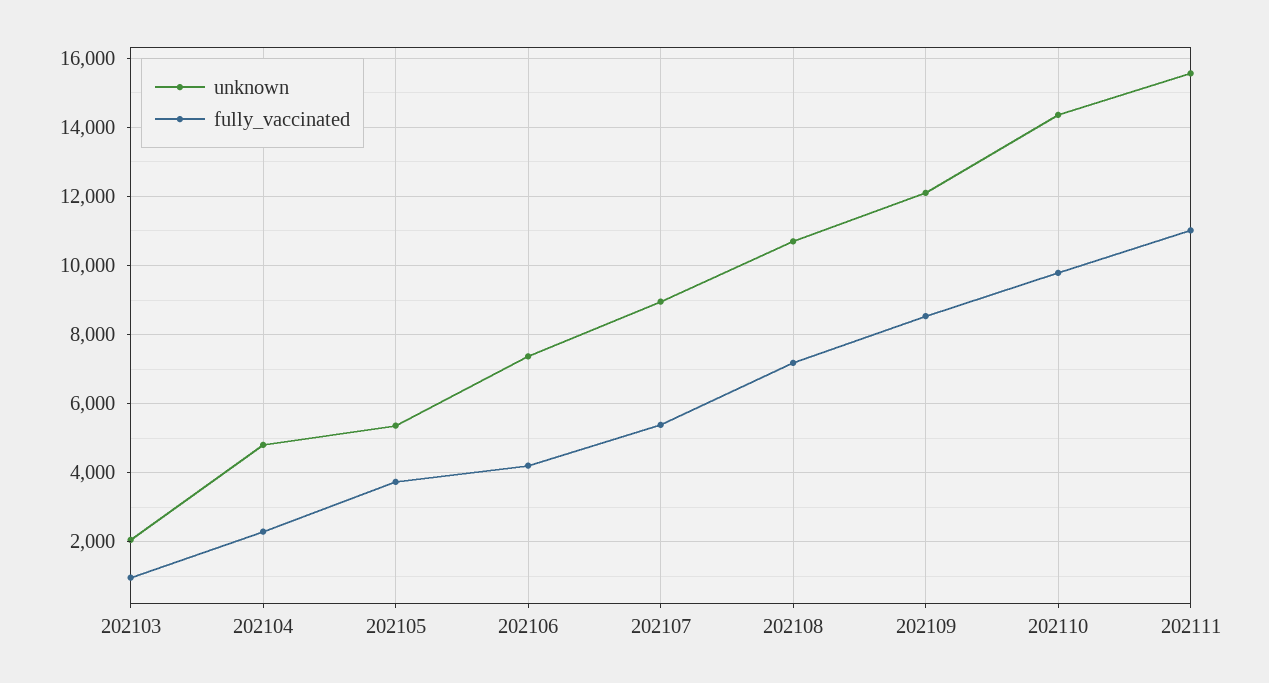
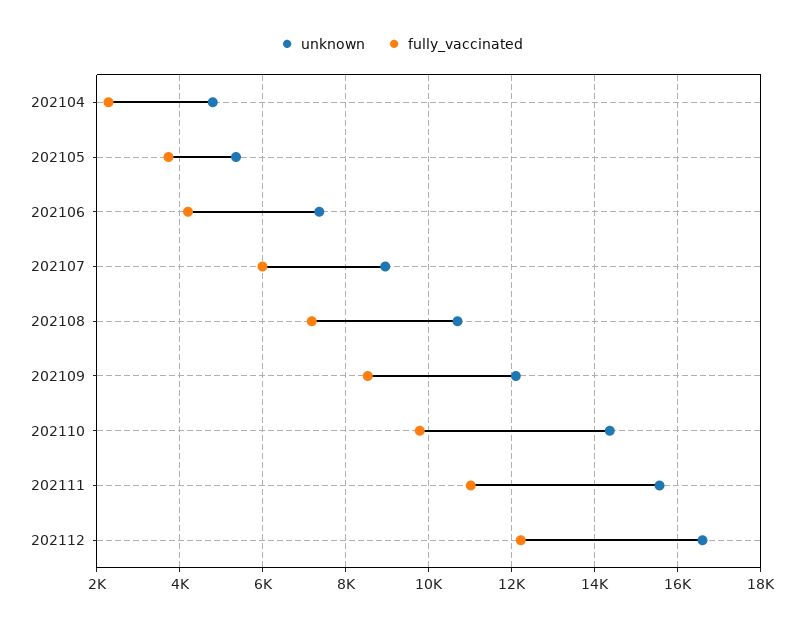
unknown, 202103: 2000 -> none
fully_vaccinated, 202103: 1000 -> none
fully_vaccinated, 202107: 5400 -> 6000
unknown, 202112: none -> 16600
fully_vaccinated, 202112: none -> 12200

